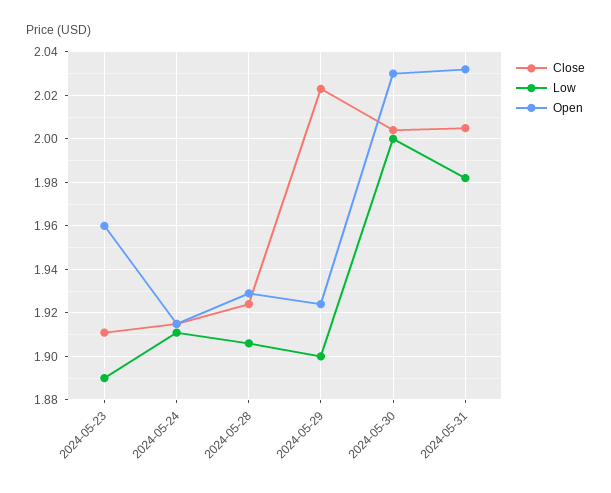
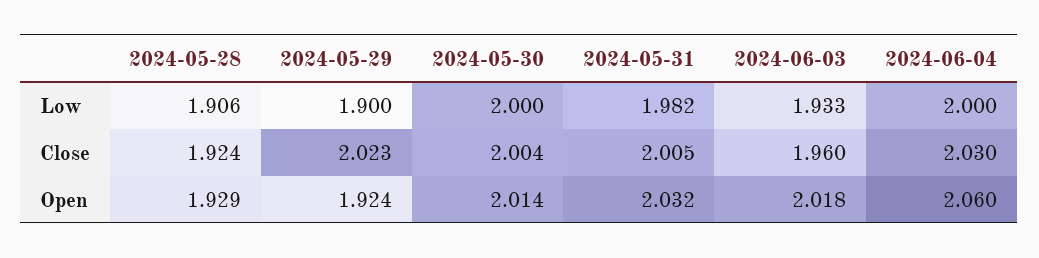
Close, 2024-05-23: 1.91 -> none
Low, 2024-05-23: 1.89 -> none
Open, 2024-05-23: 1.96 -> none
Close, 2024-05-24: 1.915 -> none
Low, 2024-05-24: 1.91 -> none
Open, 2024-05-24: 1.915 -> none
Open, 2024-05-30: 2.03 -> 2.014
Low, 2024-06-03: none -> 1.933
Low, 2024-06-04: none -> 2
Close, 2024-06-03: none -> 1.96
Close, 2024-06-04: none -> 2.03
Open, 2024-06-03: none -> 2.018
Open, 2024-06-04: none -> 2.06

